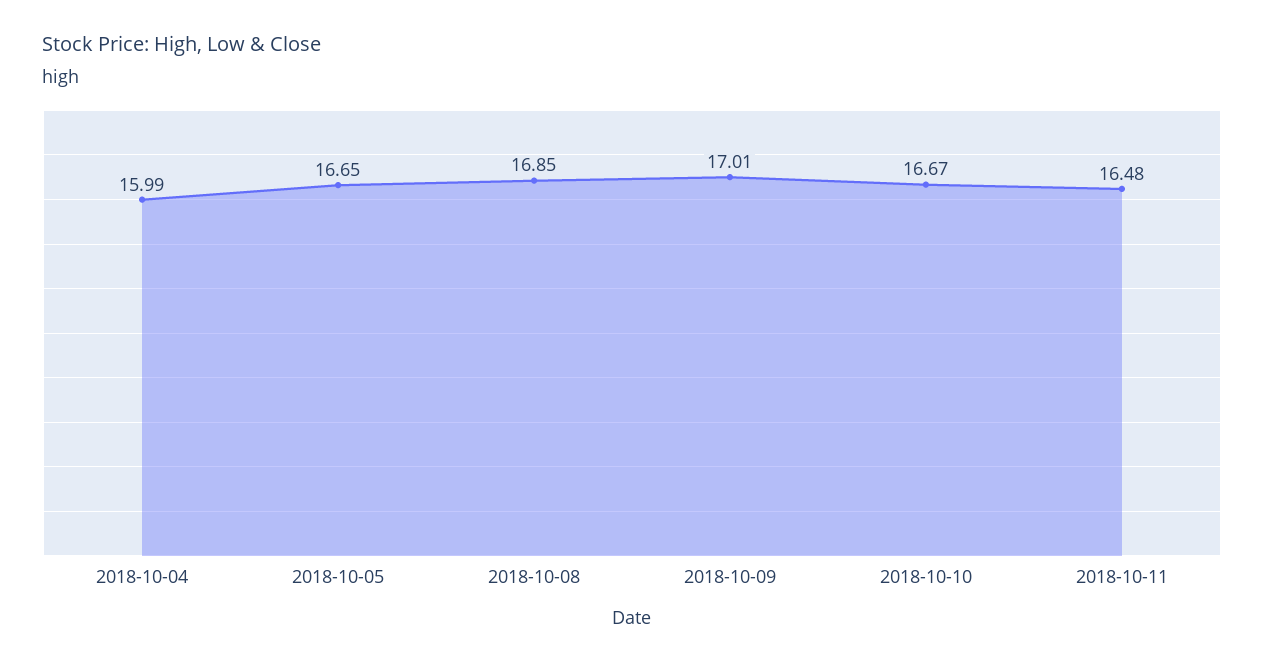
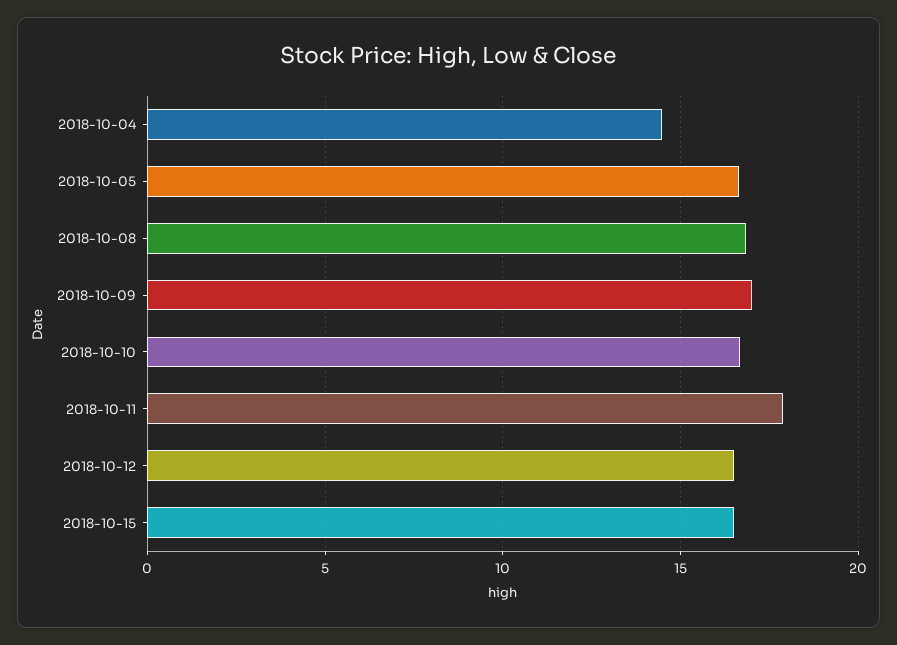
2018-10-04: 15.99 -> 14.5
2018-10-11: 16.48 -> 18
2018-10-12: none -> 16.5
2018-10-15: none -> 16.5

